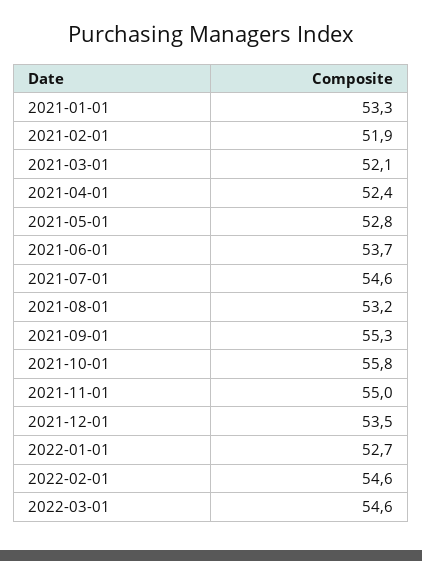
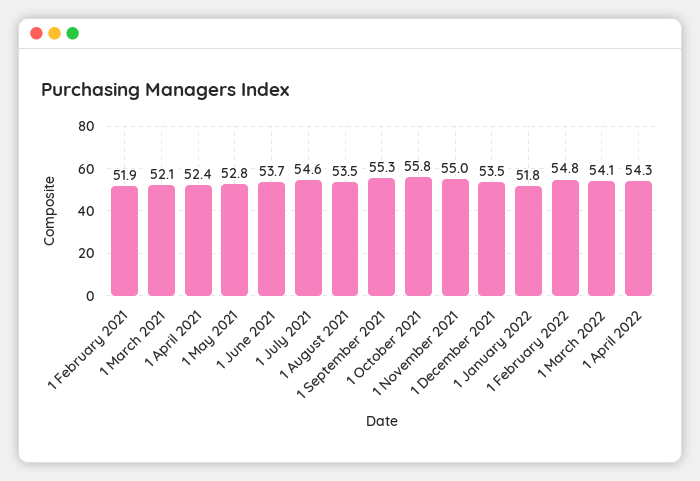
2021-01-01: 53.3 -> none
2021-08-01: 53.2 -> 53.5
2022-01-01: 52.7 -> 51.8
2022-02-01: 54.6 -> 54.8
2022-03-01: 54.6 -> 54.1
1 April 2022: none -> 54.3

